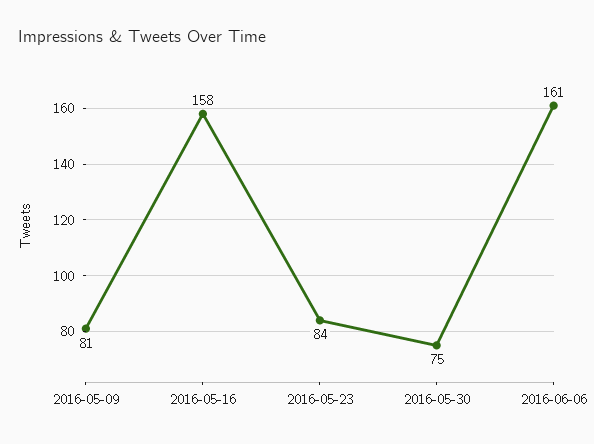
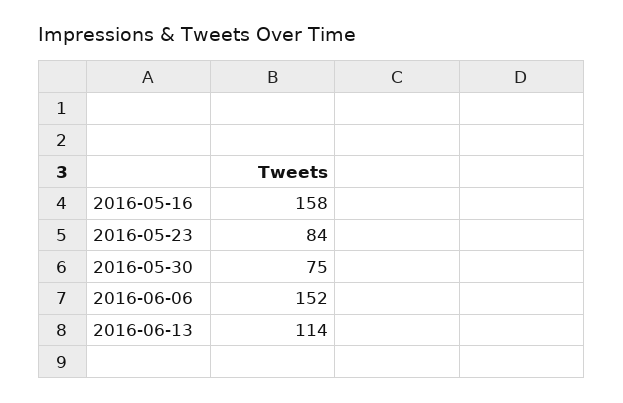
2016-05-09: 81 -> none
2016-06-06: 161 -> 152
2016-06-13: none -> 114

